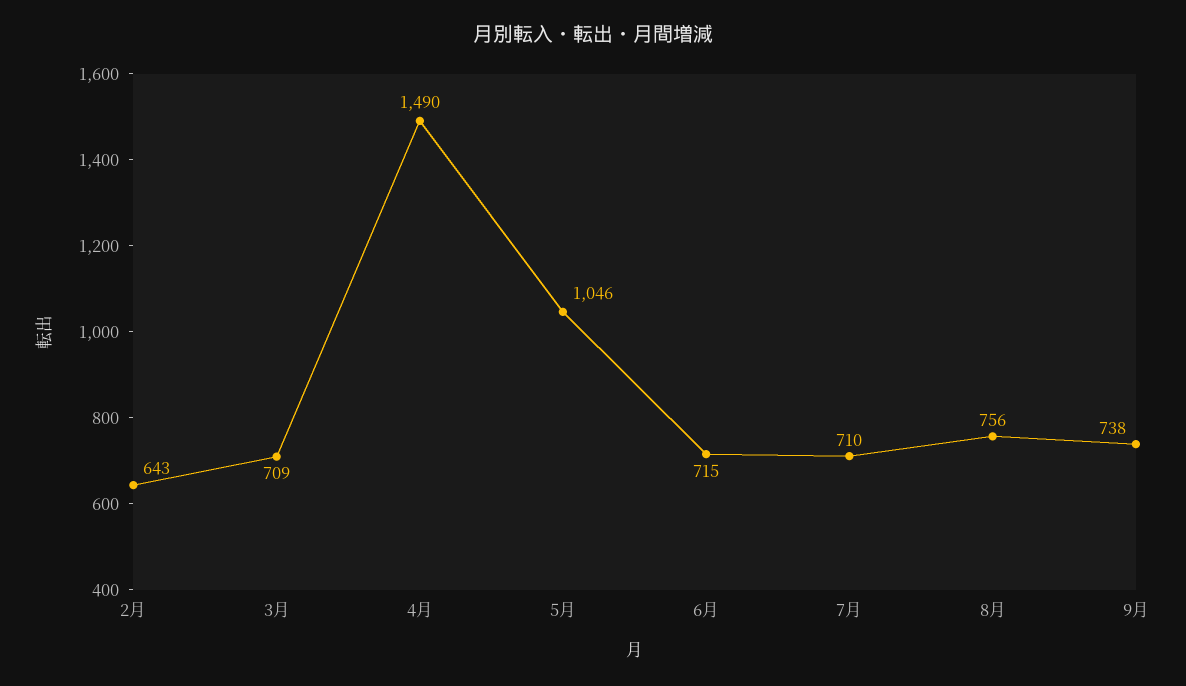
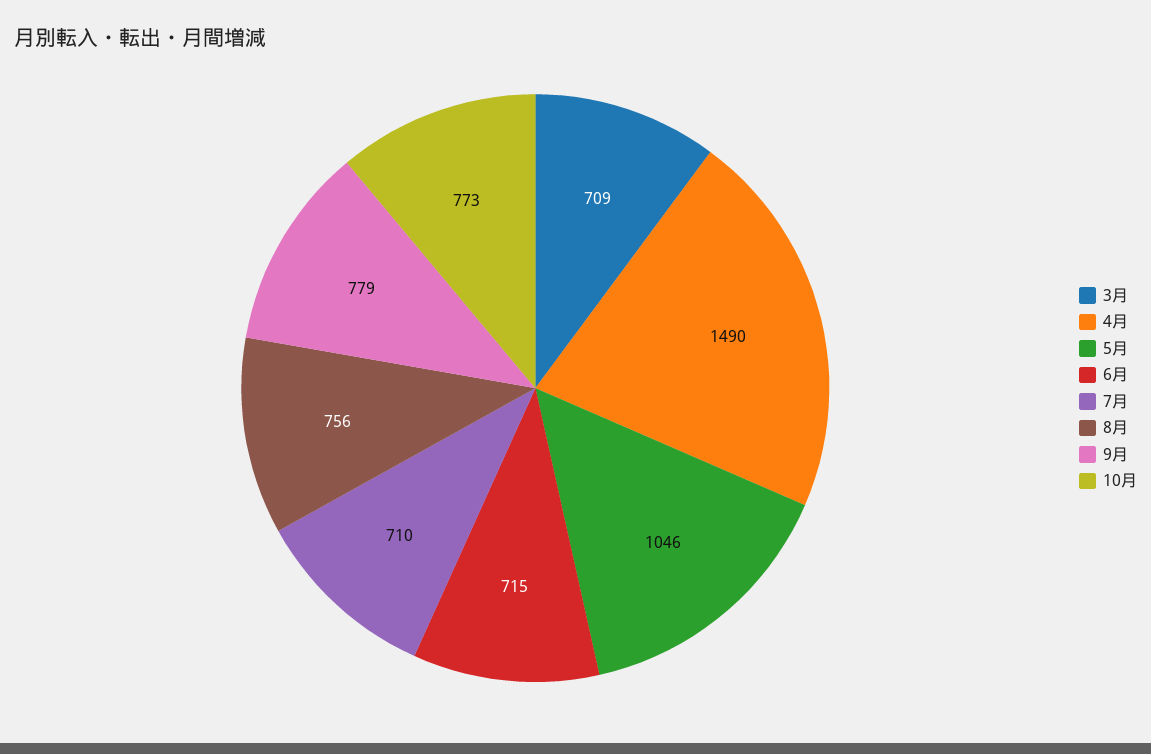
2月: 643 -> none
9月: 738 -> 779
10月: none -> 773

